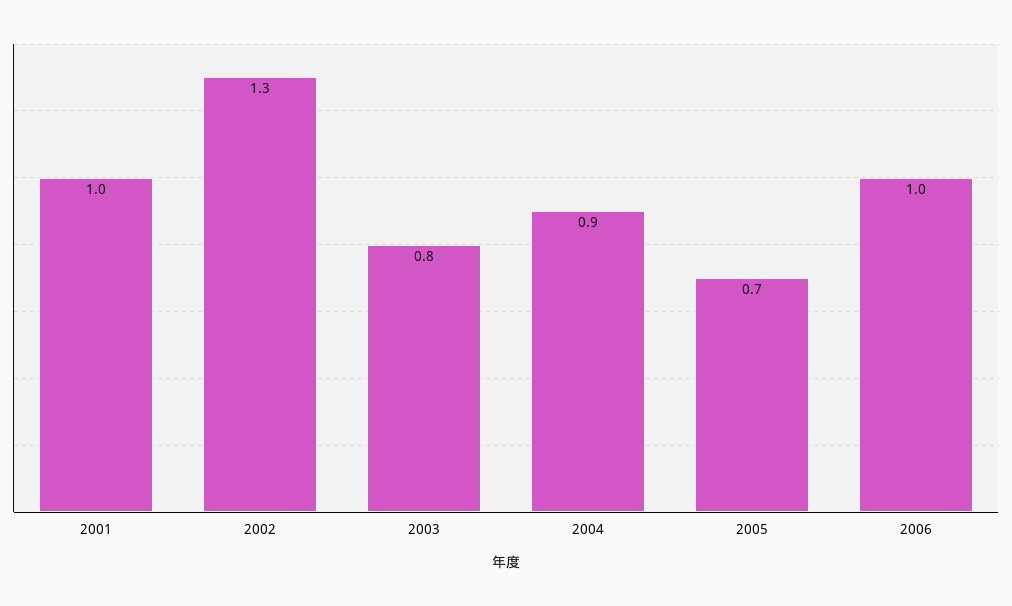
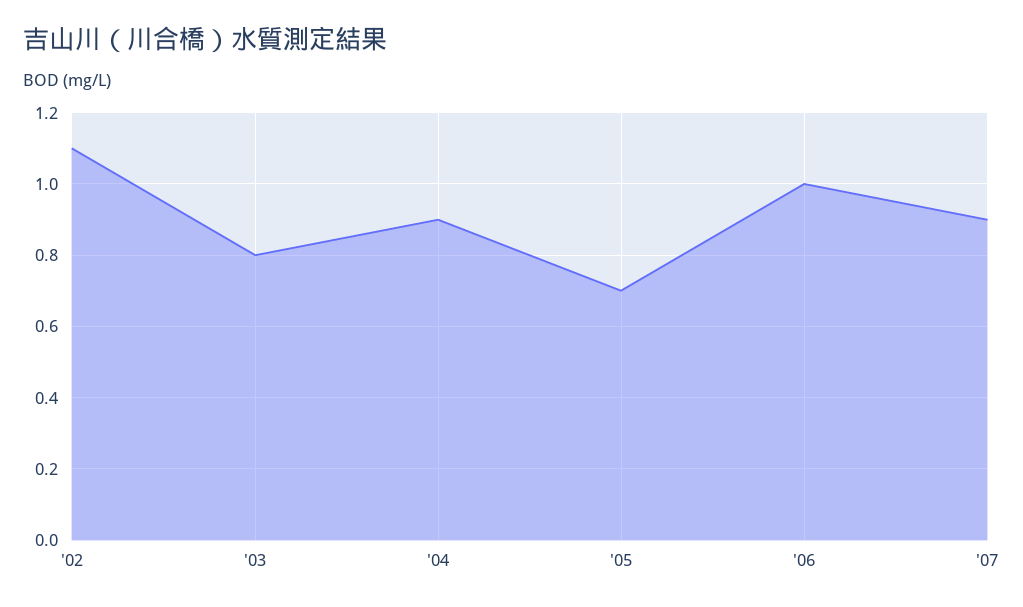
2001: 1 -> none
2002: 1.3 -> 1.1
'07: none -> 0.9

